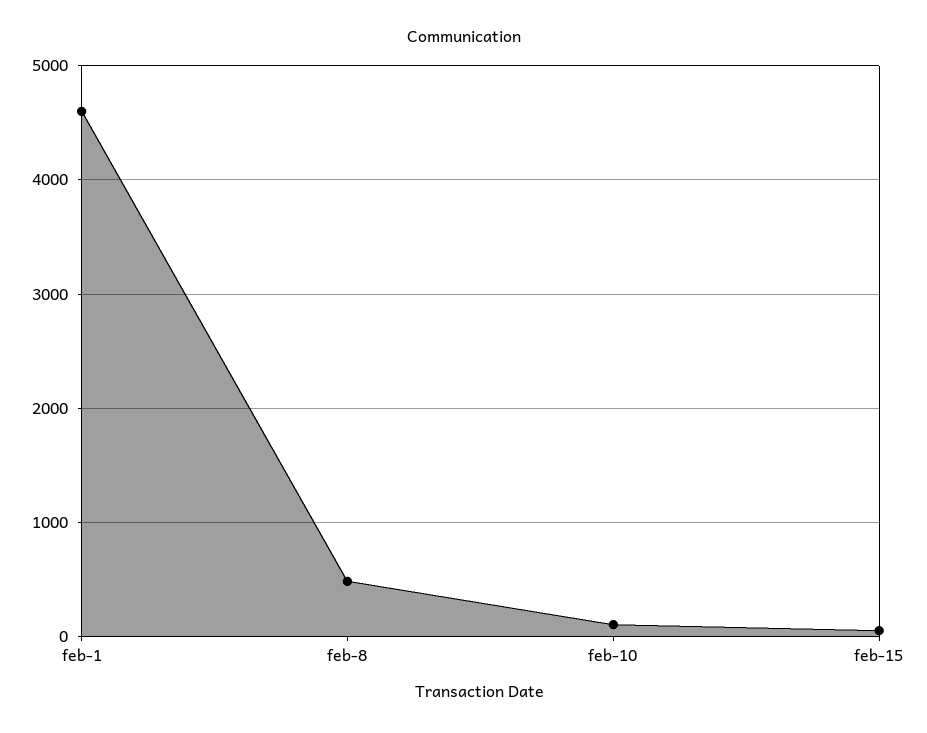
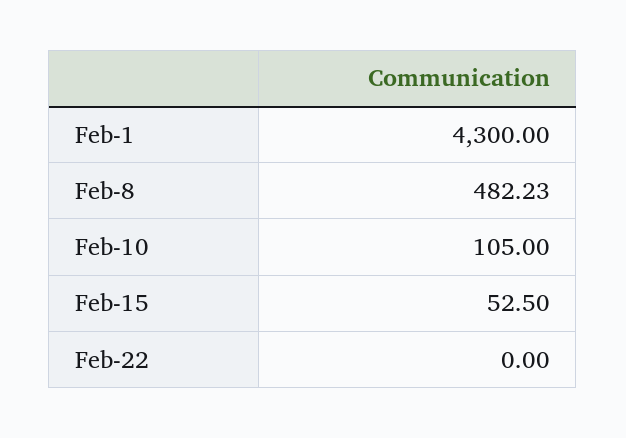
feb-1: 4600 -> 4300
Feb-22: none -> 0

